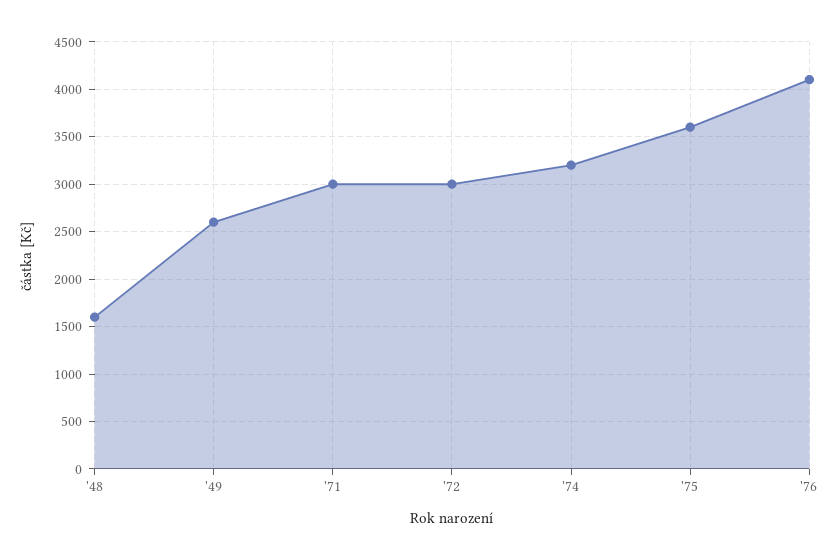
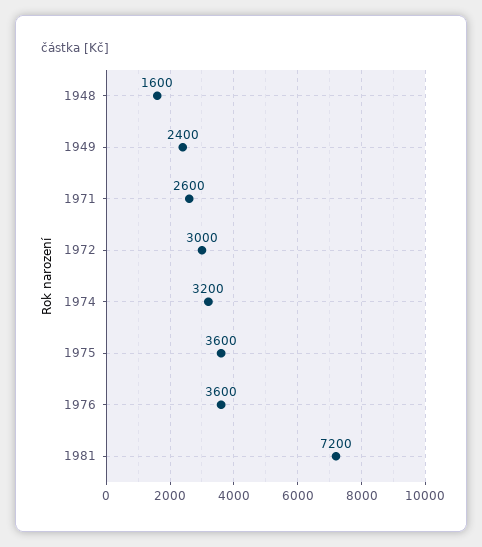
'49: 2600 -> 2400
'71: 3000 -> 2600
'76: 4100 -> 3600
1981: none -> 7200

